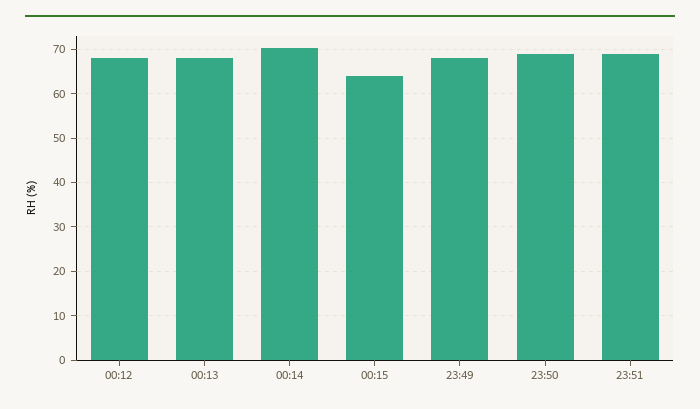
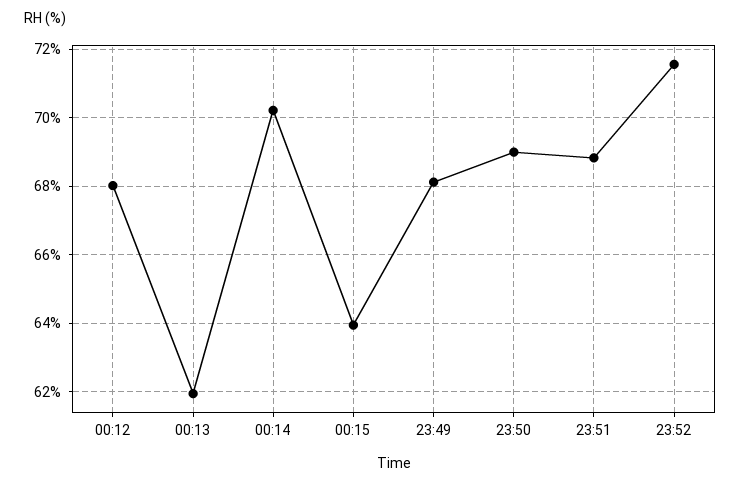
00:13: 68 -> 62
23:52: none -> 71.6

